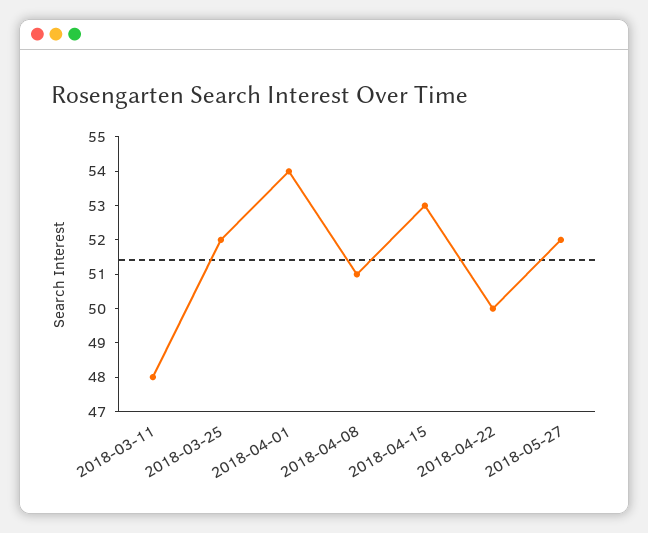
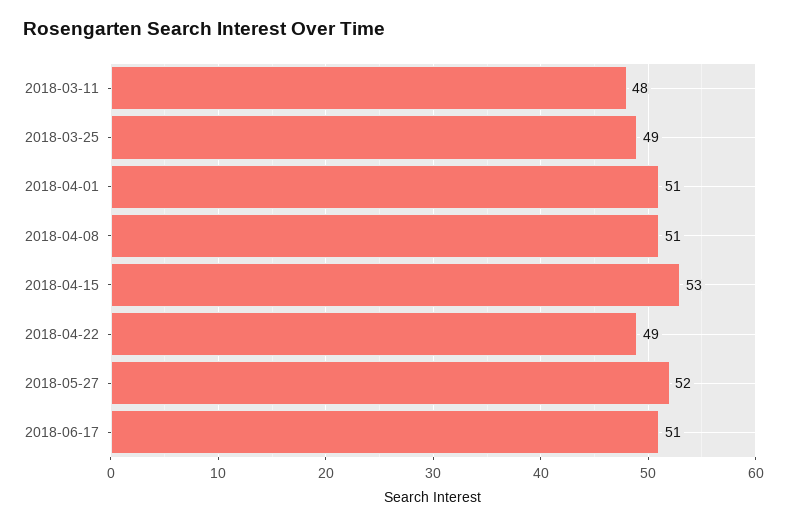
2018-03-25: 52 -> 49
2018-04-01: 54 -> 51
2018-04-22: 50 -> 49
2018-06-17: none -> 51

